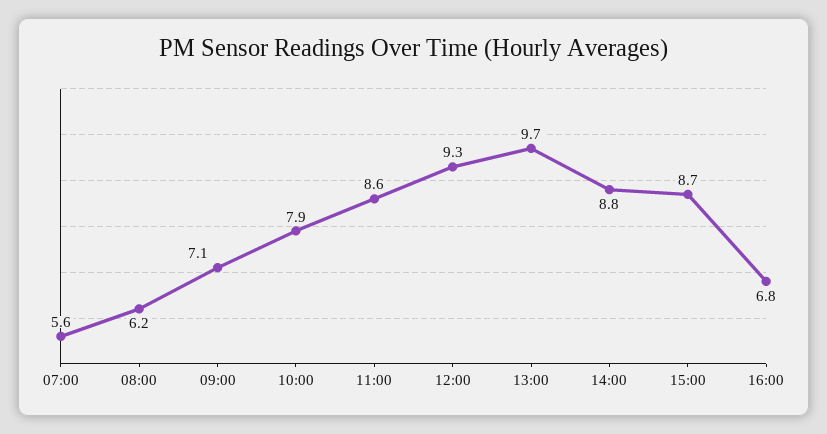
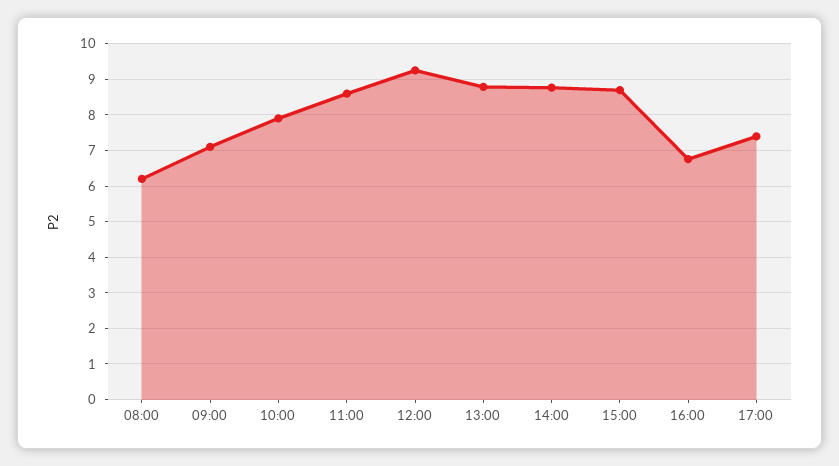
07:00: 5.6 -> none
13:00: 9.7 -> 8.8
17:00: none -> 7.4

